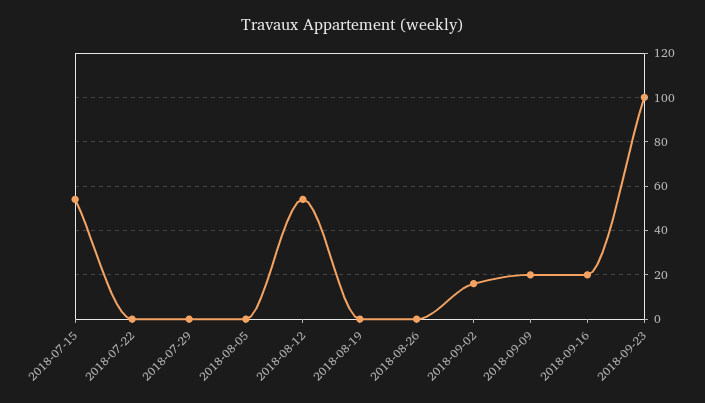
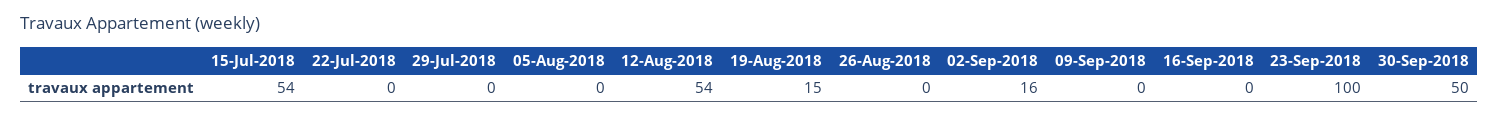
2018-08-19: 0 -> 15
2018-09-09: 20 -> 0
2018-09-16: 20 -> 0
30-Sep-2018: none -> 50

